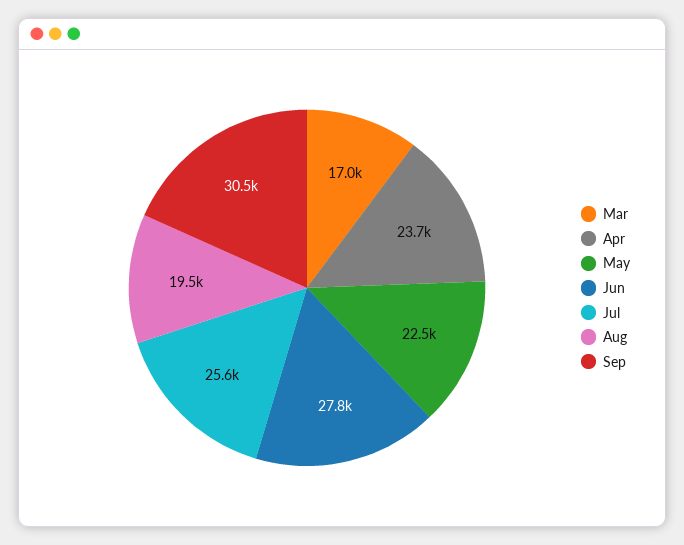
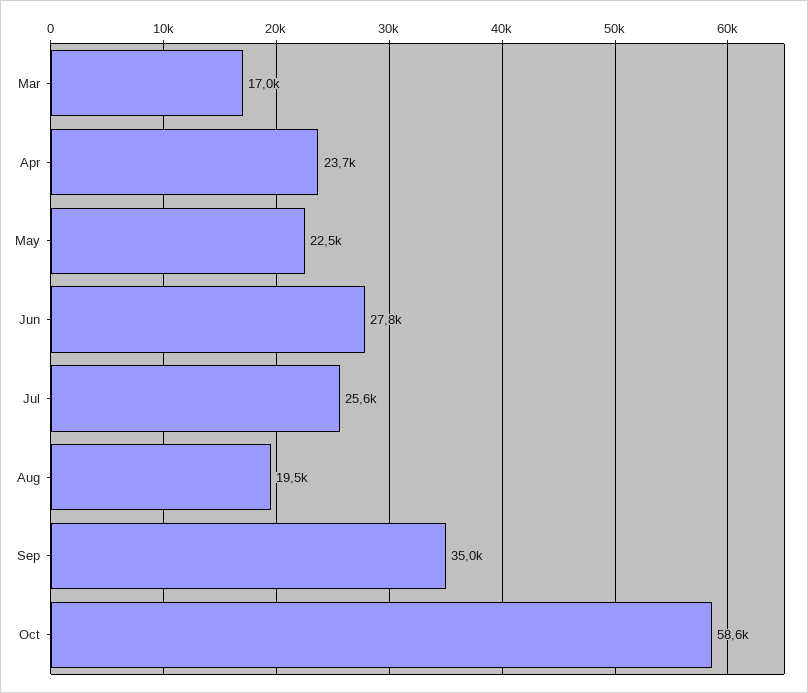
Sep: 30500 -> 35000
Oct: none -> 58600

